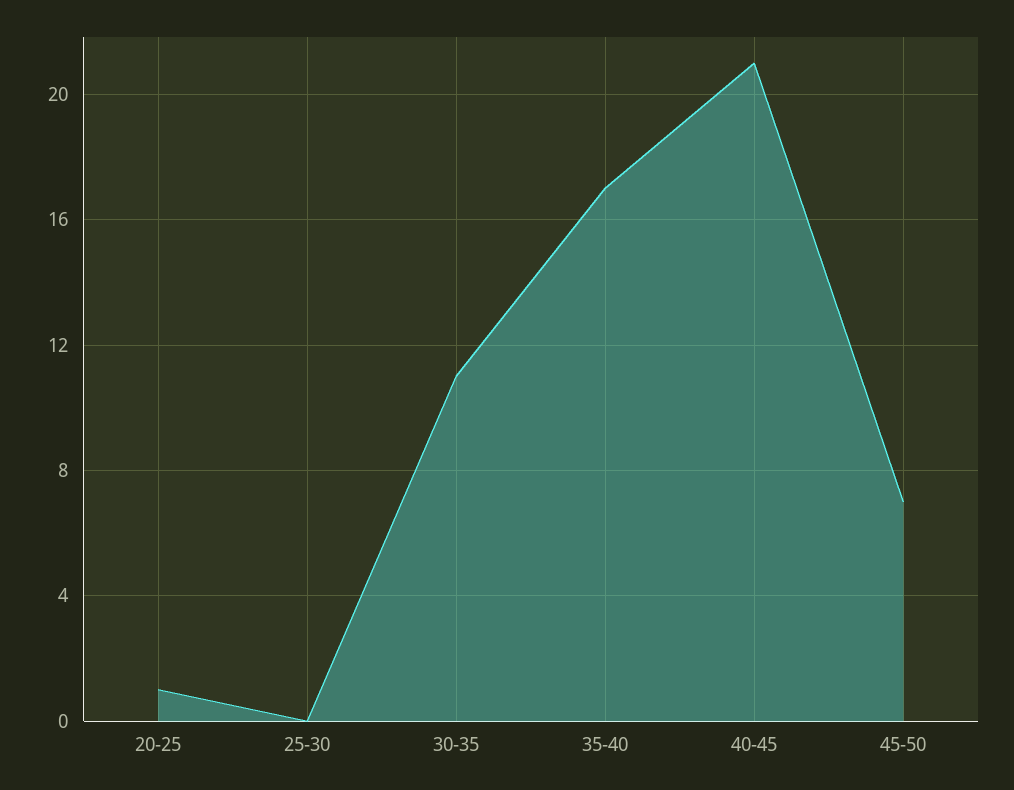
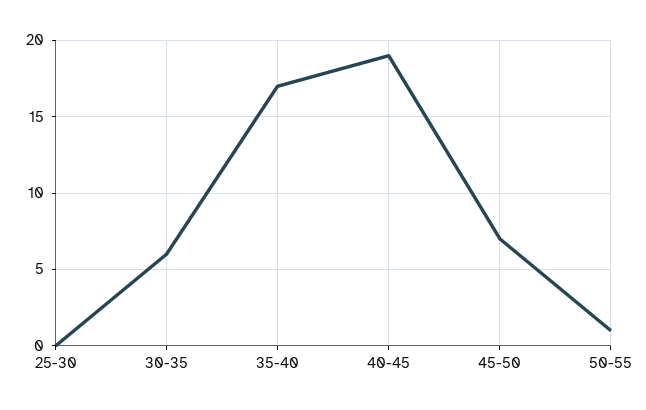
20-25: 1 -> none
30-35: 11 -> 6
40-45: 21 -> 19
50-55: none -> 1

